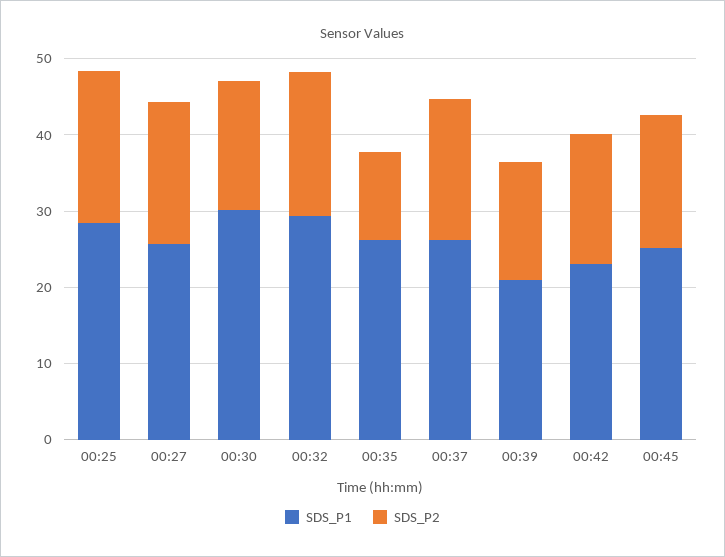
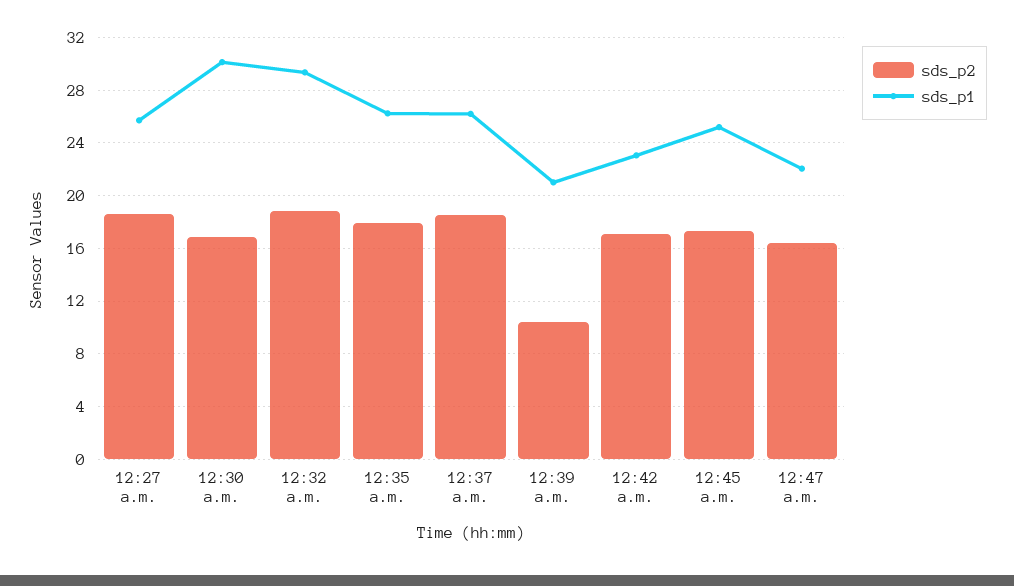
SDS_P1, 00:25: 28 -> none
SDS_P2, 00:25: 20 -> none
SDS_P2, 00:35: 12 -> 18
SDS_P2, 00:39: 16 -> 10.5
SDS_P2, 12:47 a.m.: none -> 16.5
SDS_P1, 12:47 a.m.: none -> 22

